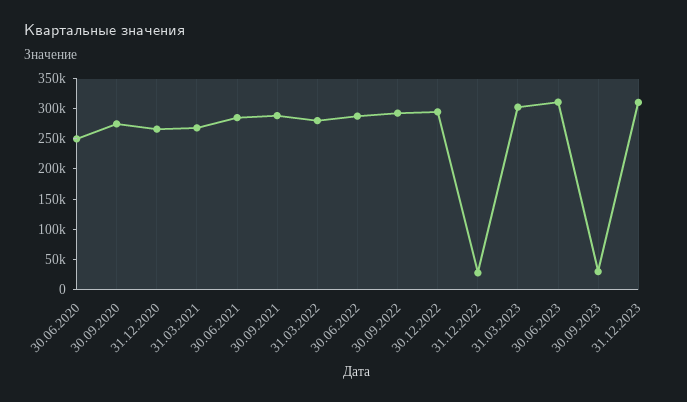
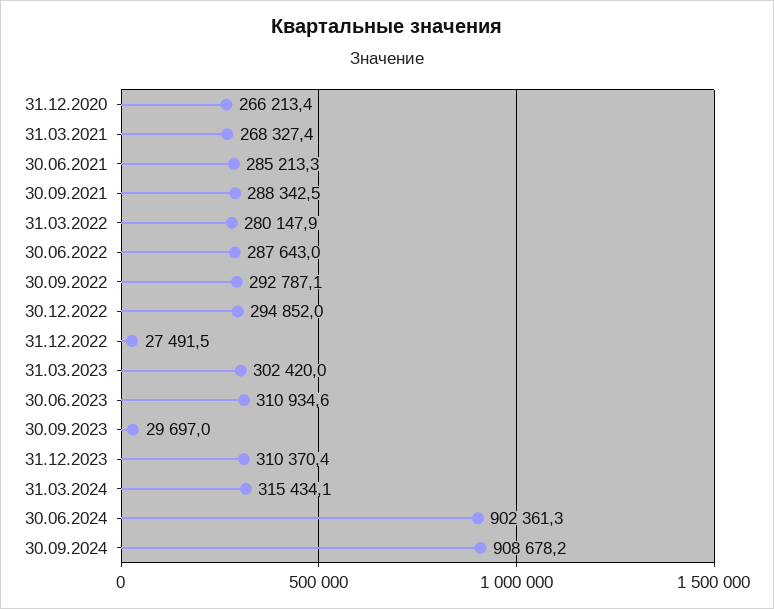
30.06.2020: 250000 -> none
30.09.2020: 275000 -> none
31.03.2024: none -> 315434.1
30.06.2024: none -> 902361.3
30.09.2024: none -> 908678.2

